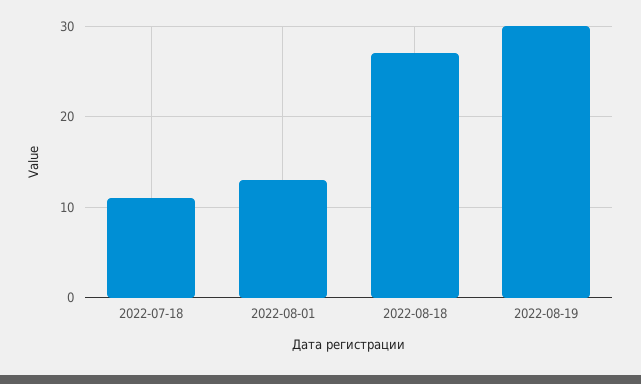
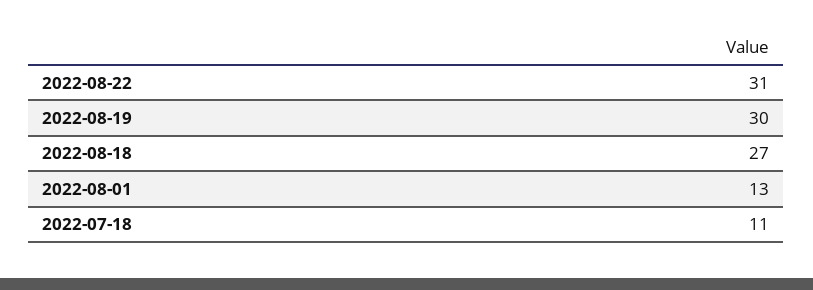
2022-08-22: none -> 31

